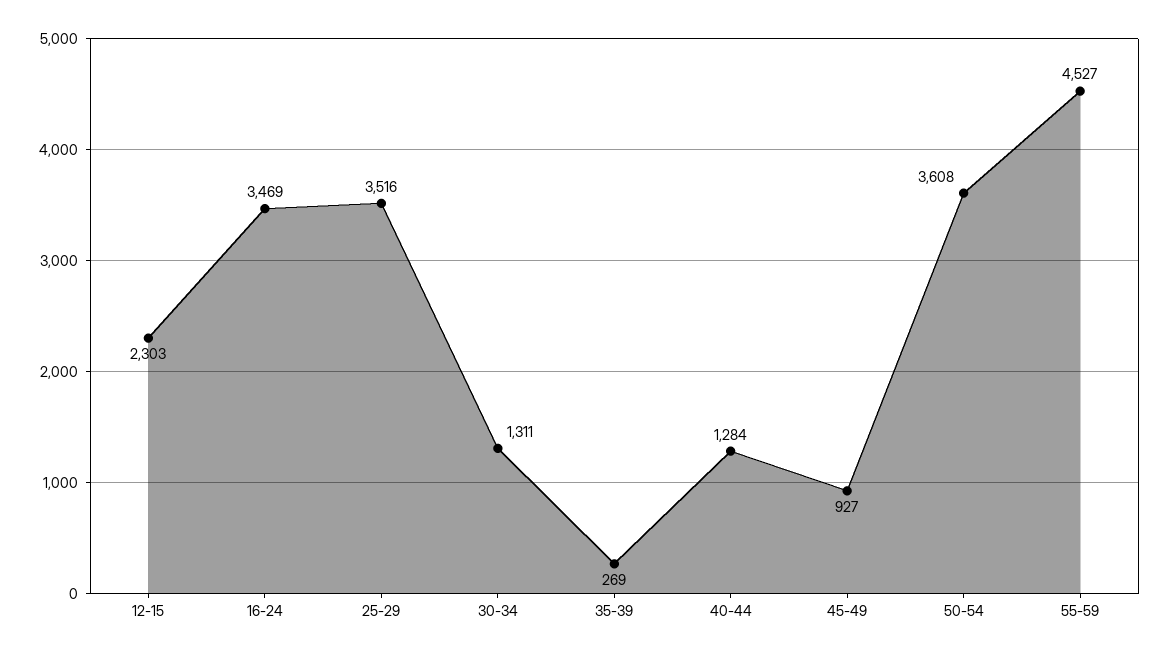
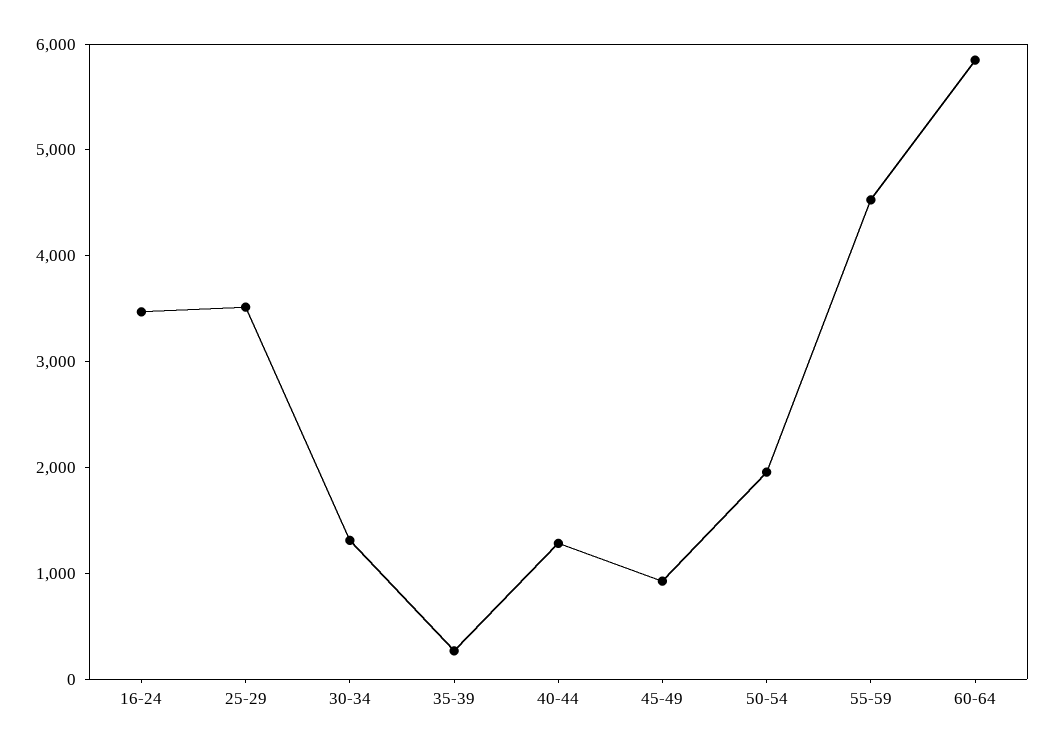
12-15: 2303 -> none
50-54: 3608 -> 2000
60-64: none -> 5800

